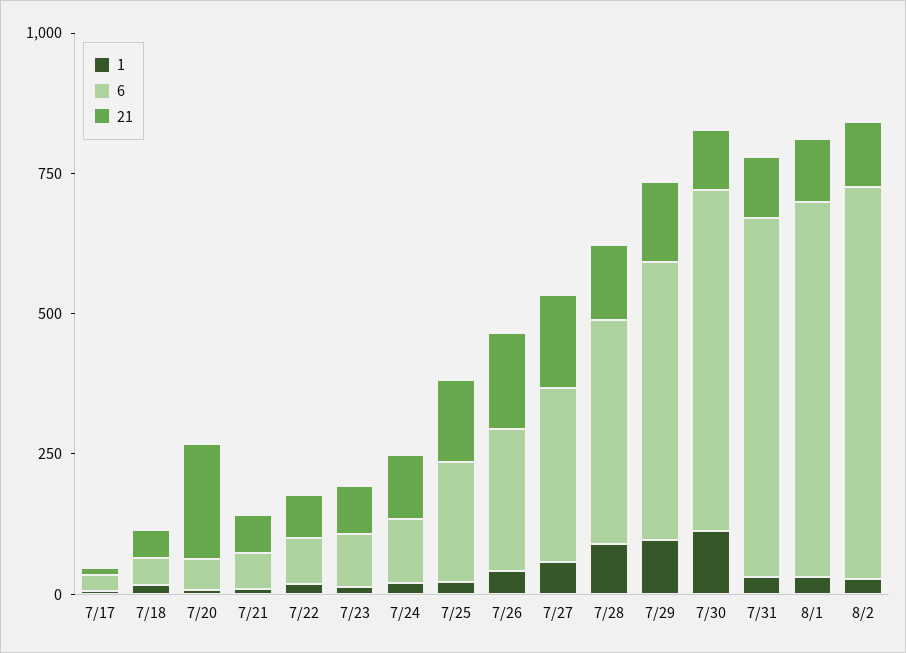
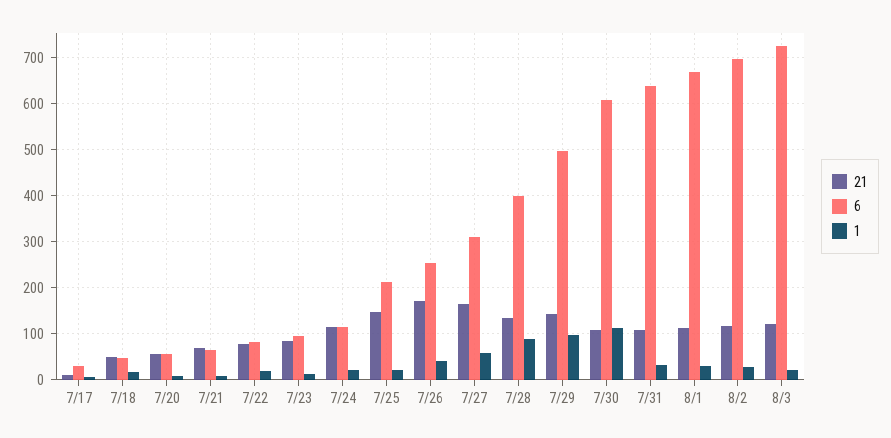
21, 7/20: 200 -> 60
21, 8/3: none -> 120
6, 8/3: none -> 720
1, 8/3: none -> 20

